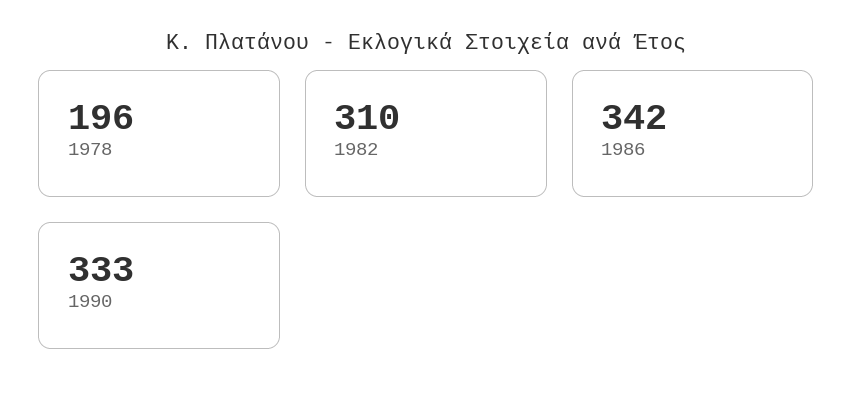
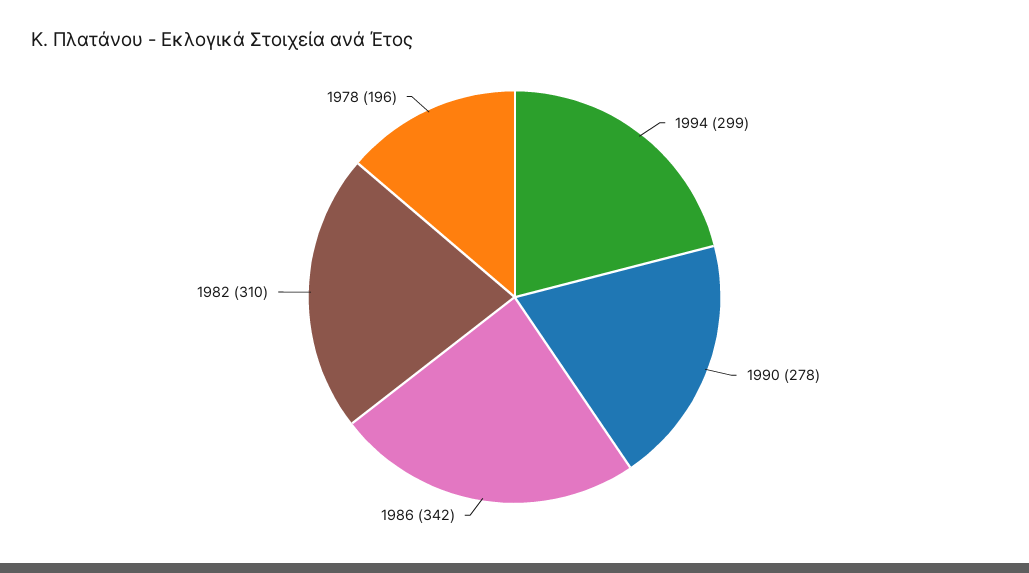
1990: 333 -> 278
1994: none -> 299

